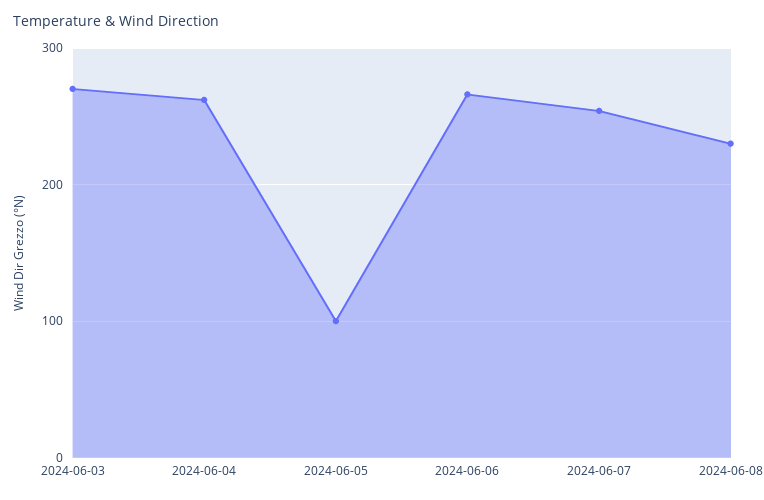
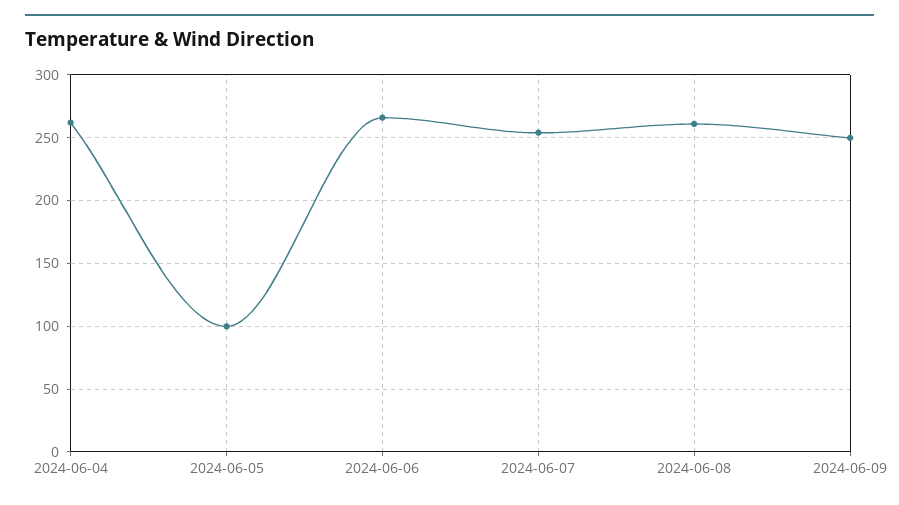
2024-06-03: 270 -> none
2024-06-08: 230 -> 260
2024-06-09: none -> 250

